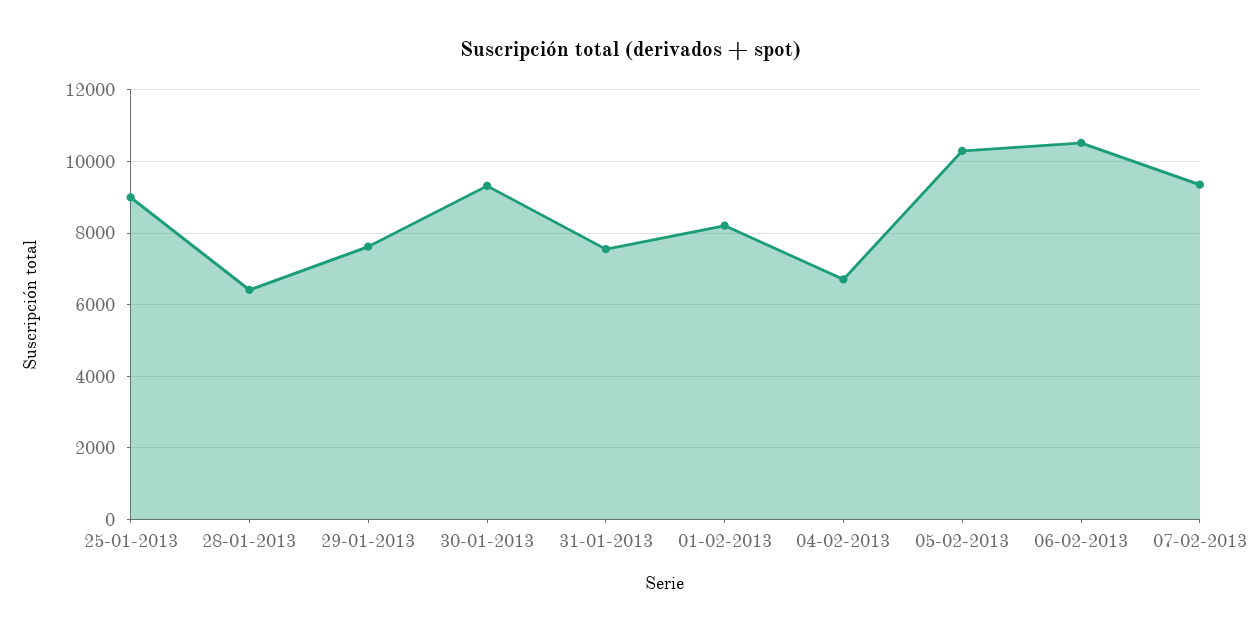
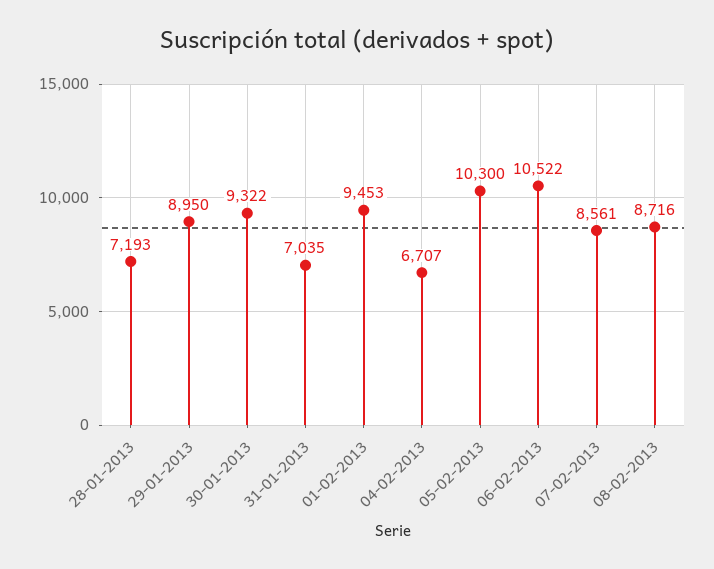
25-01-2013: 9000 -> none
28-01-2013: 6400 -> 7193
29-01-2013: 7600 -> 8950
31-01-2013: 7600 -> 7035
01-02-2013: 8200 -> 9453
07-02-2013: 9400 -> 8561
08-02-2013: none -> 8716

